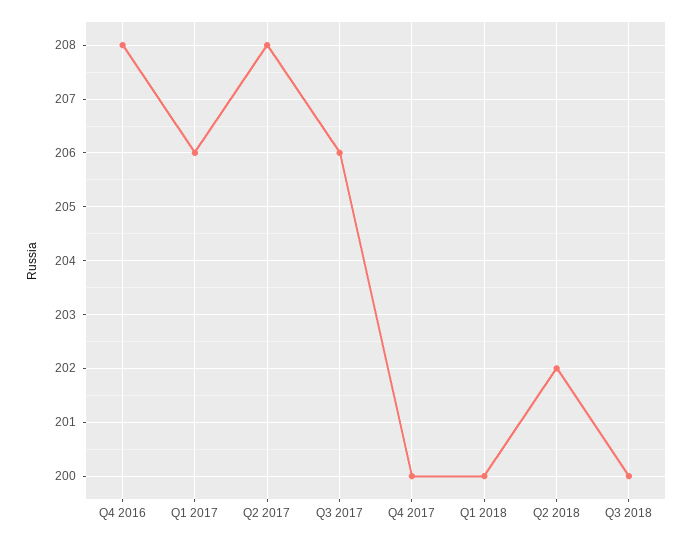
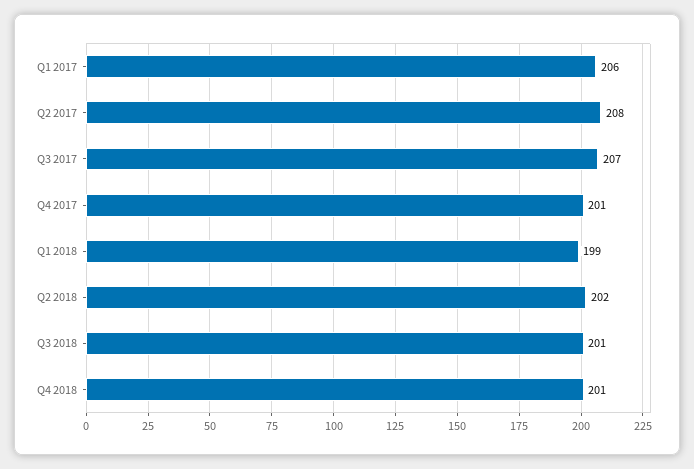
Q4 2016: 208 -> none
Q3 2017: 206 -> 207
Q4 2017: 200 -> 201
Q1 2018: 200 -> 199
Q3 2018: 200 -> 201
Q4 2018: none -> 201

